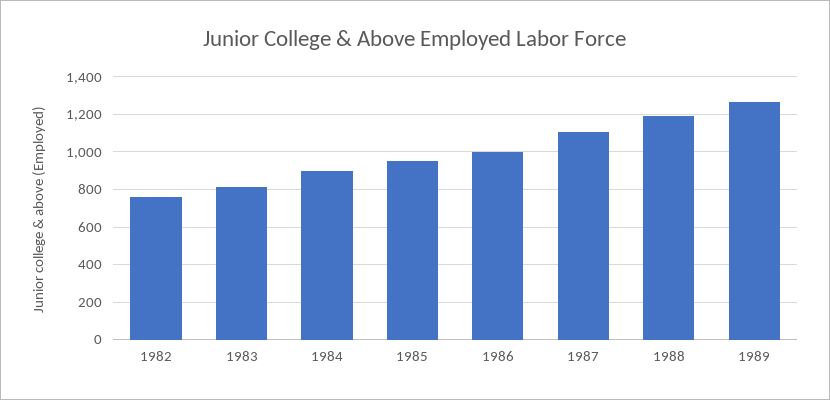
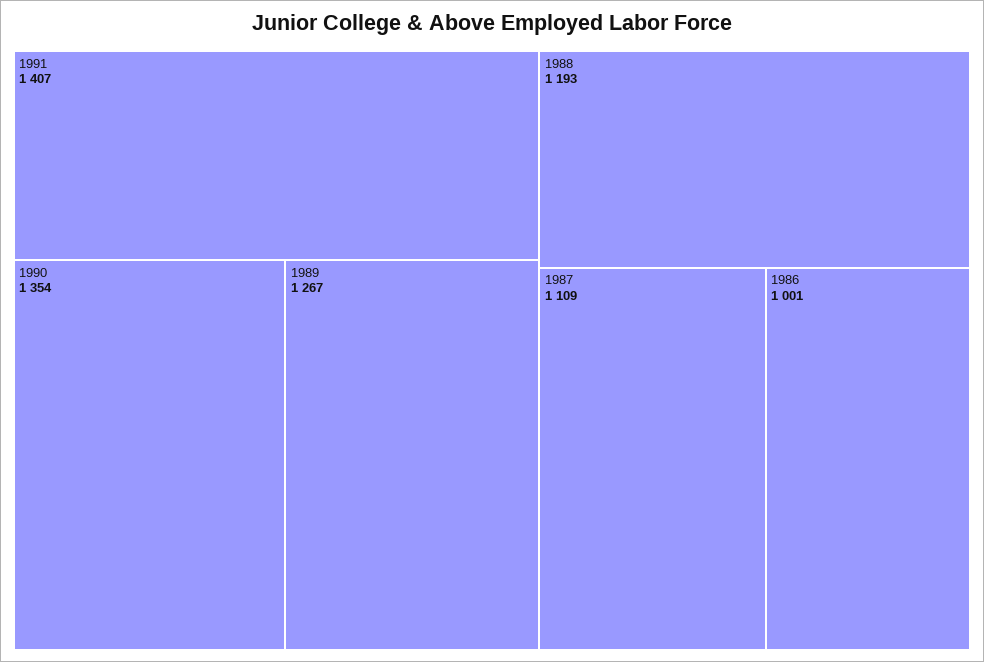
1982: 750 -> none
1983: 800 -> none
1984: 900 -> none
1985: 950 -> none
1991: none -> 1407
1990: none -> 1354

